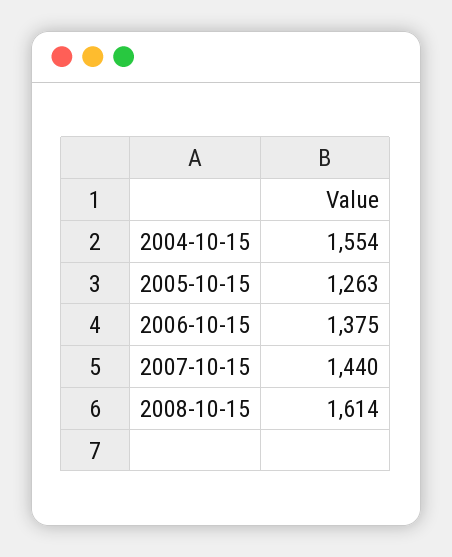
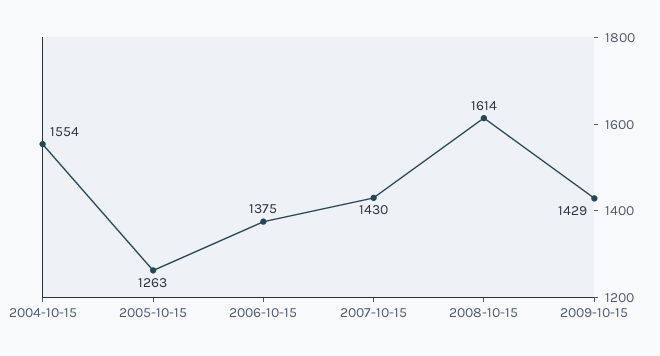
2007-10-15: 1440 -> 1430
2009-10-15: none -> 1429

